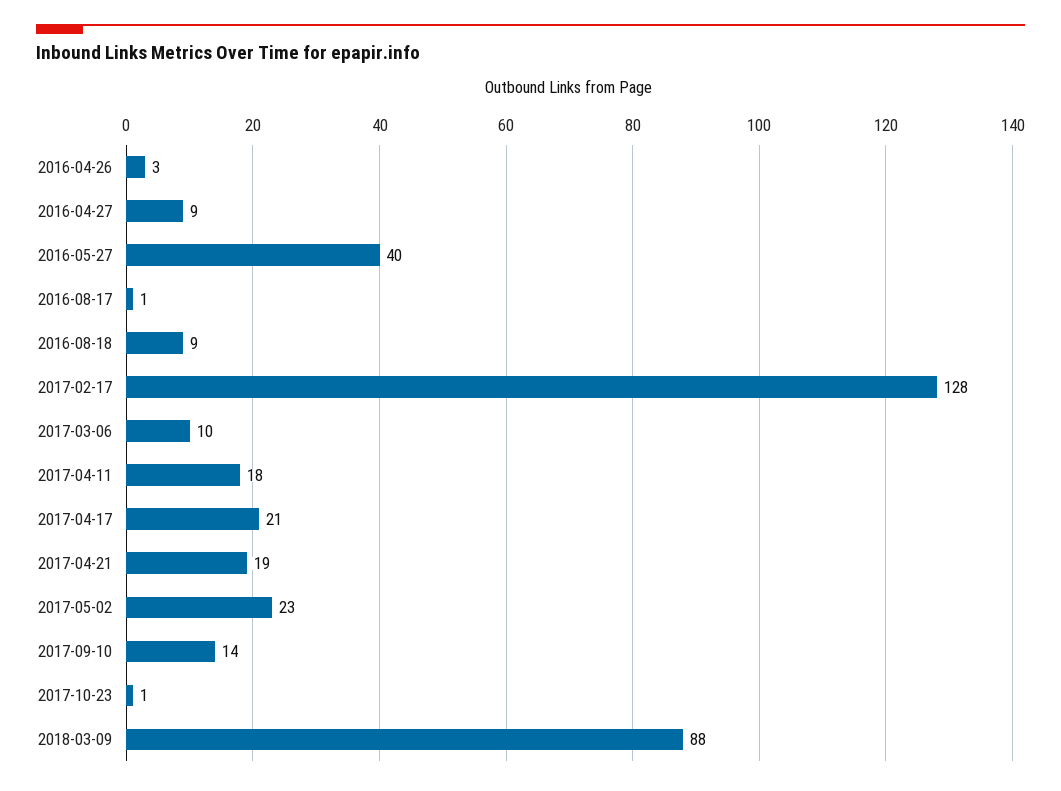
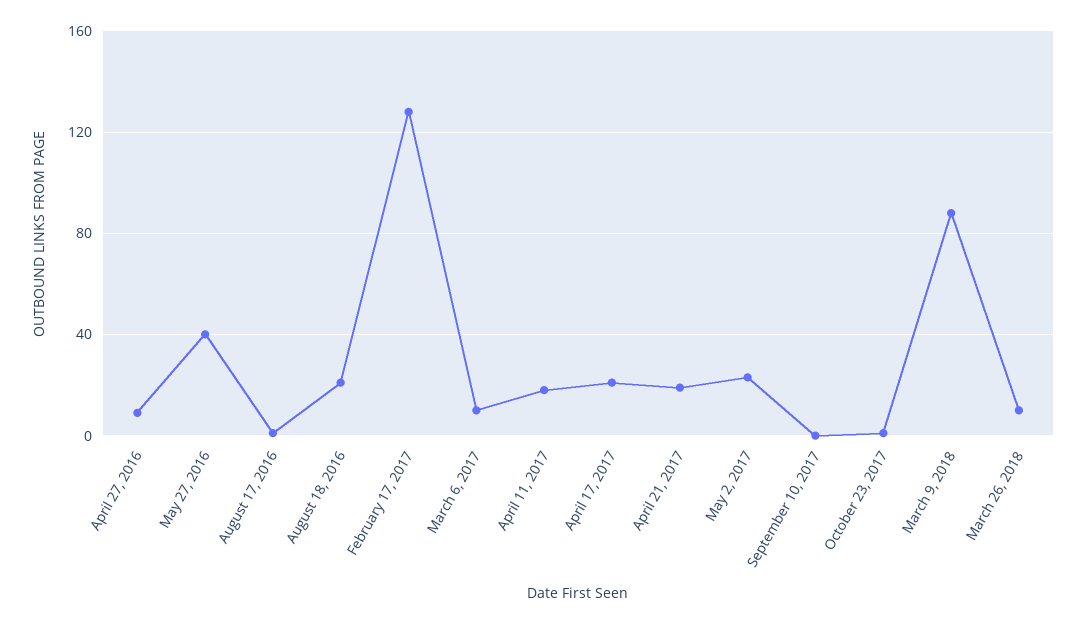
2016-04-26: 3 -> none
2016-08-18: 9 -> 20
2017-09-10: 14 -> 0
March 26, 2018: none -> 10

